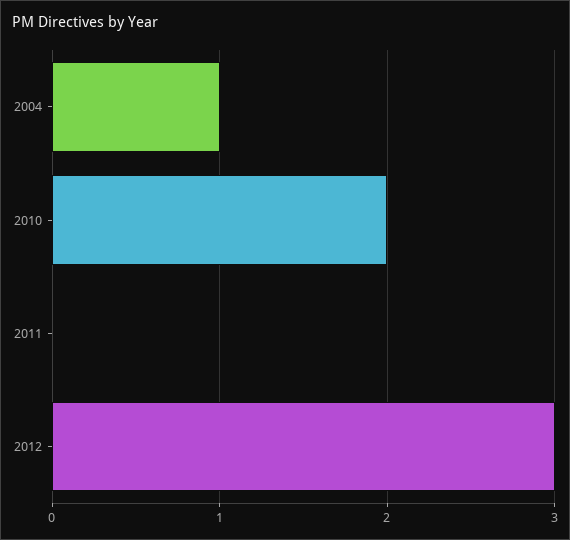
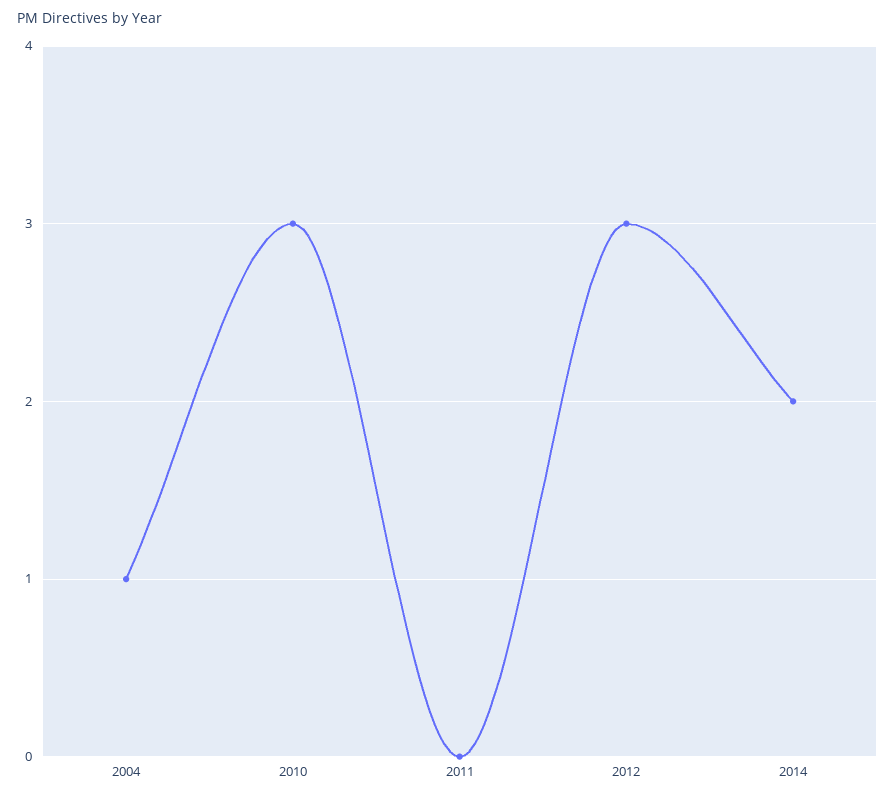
2010: 2 -> 3
2014: none -> 2

